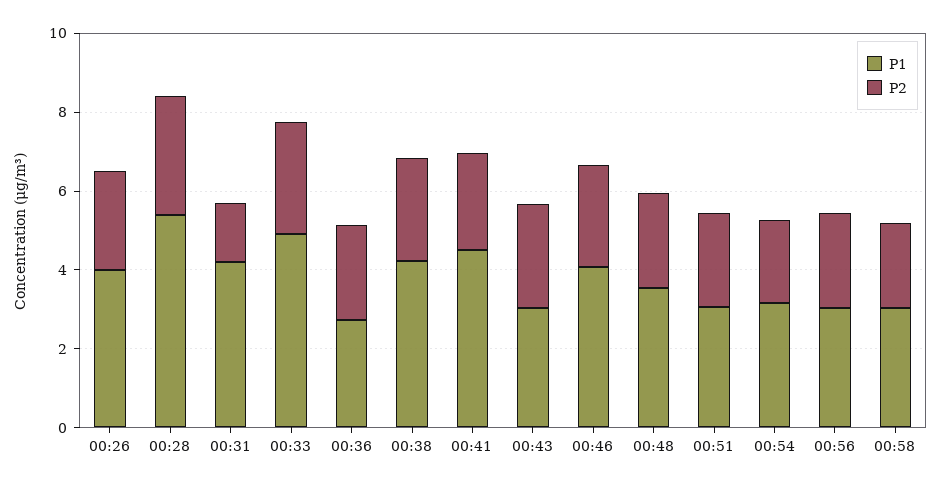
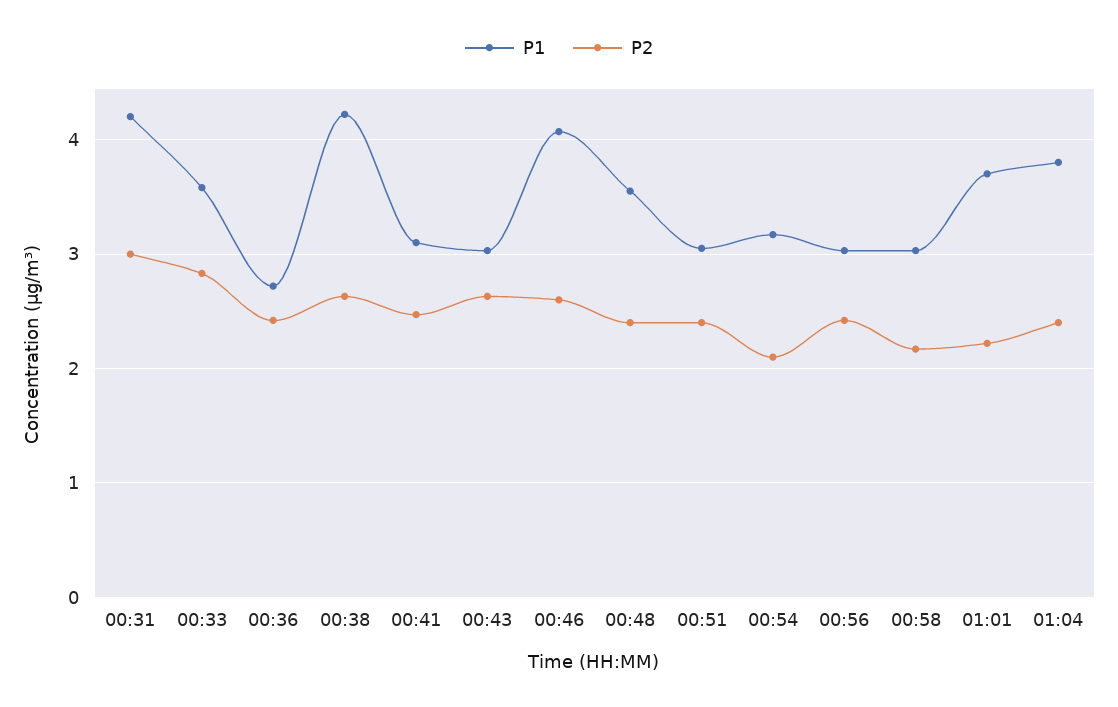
P1, 00:26: 4 -> none
P2, 00:26: 2.5 -> none
P1, 00:28: 5.5 -> none
P2, 00:28: 3 -> none
P2, 00:31: 1.5 -> 3
P1, 00:33: 5 -> 3.6
P1, 00:41: 4.5 -> 3.1
P1, 01:01: none -> 3.7
P2, 01:01: none -> 2.2
P1, 01:04: none -> 3.8
P2, 01:04: none -> 2.4

